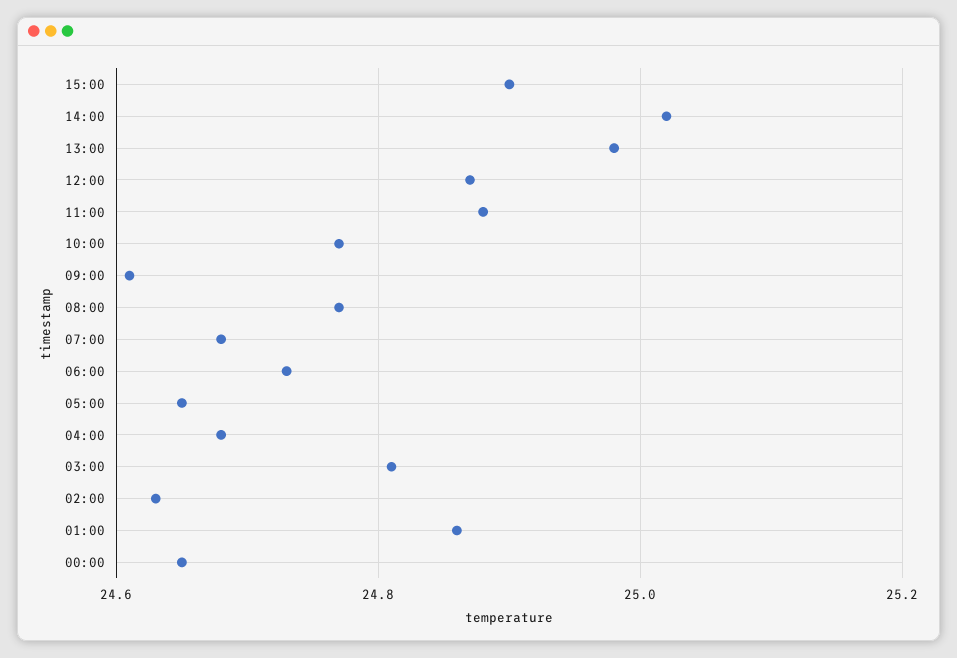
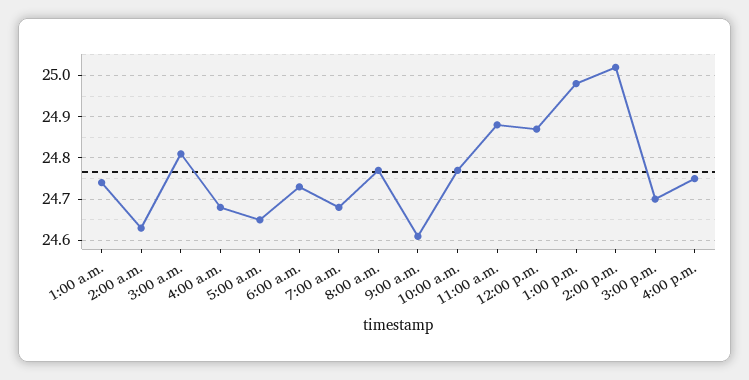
15:00: 24.9 -> 24.7
01:00: 24.85 -> 24.75
00:00: 24.65 -> none
4:00 p.m.: none -> 24.75

